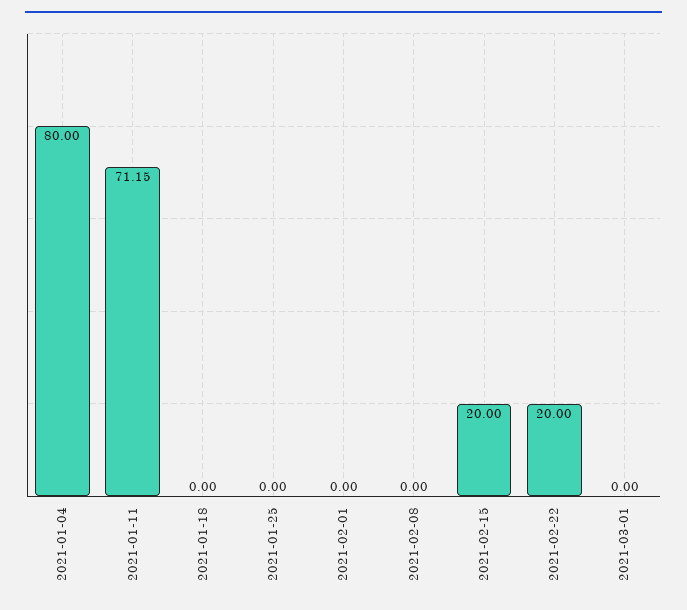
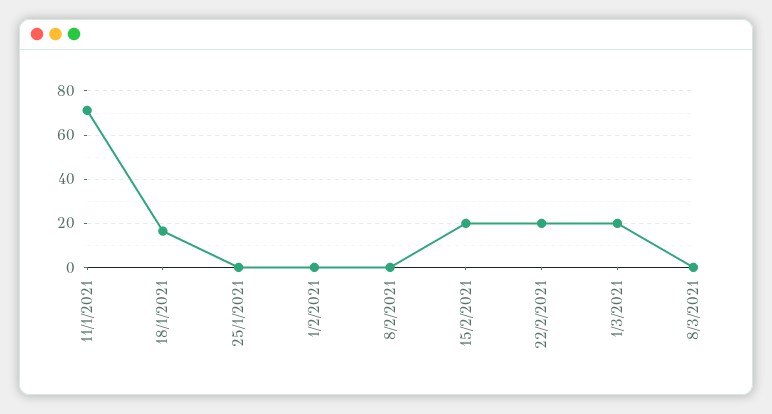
2021-01-04: 80 -> none
2021-01-18: 0 -> 15
2021-03-01: 0 -> 20
8/3/2021: none -> 0

